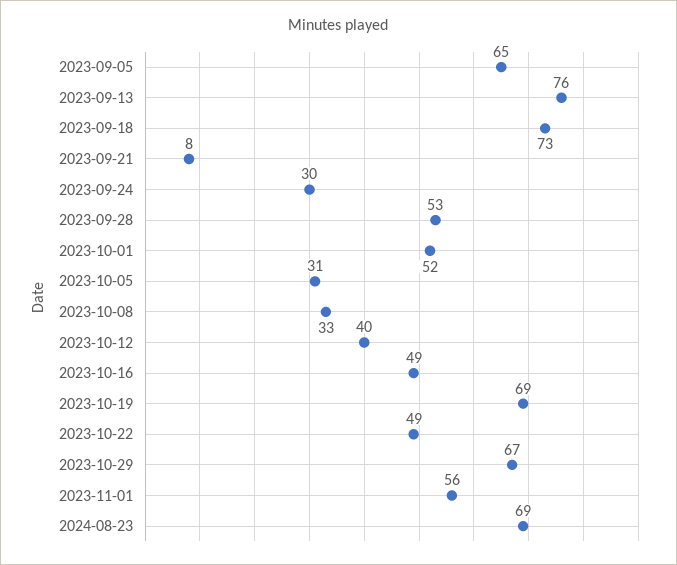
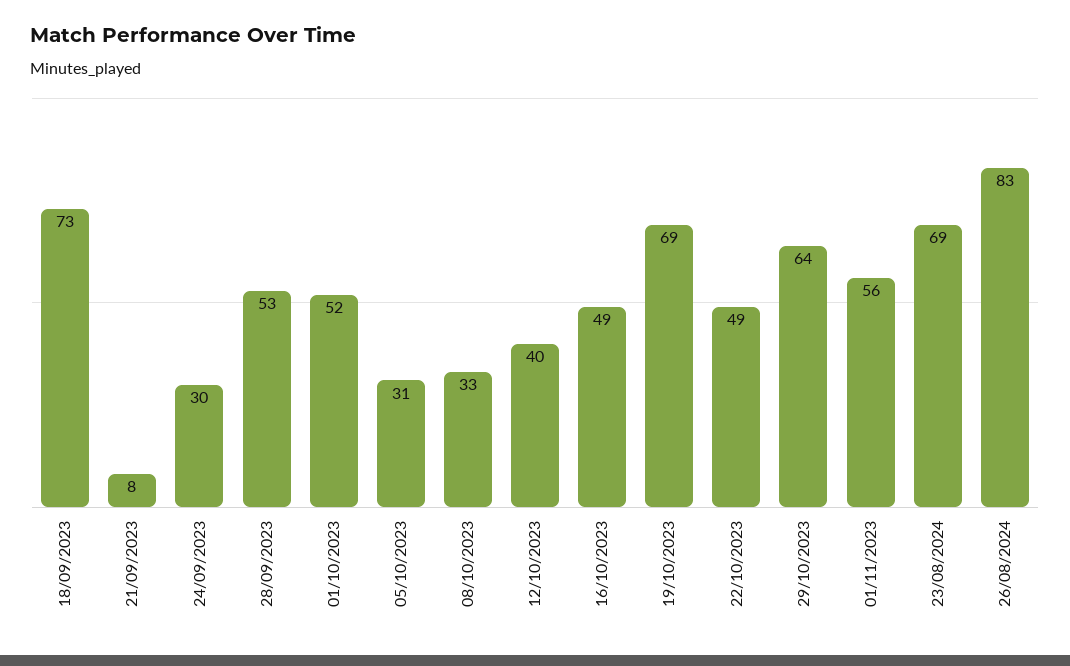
2023-09-05: 65 -> none
2023-09-13: 76 -> none
2023-10-29: 67 -> 64
26/08/2024: none -> 83

